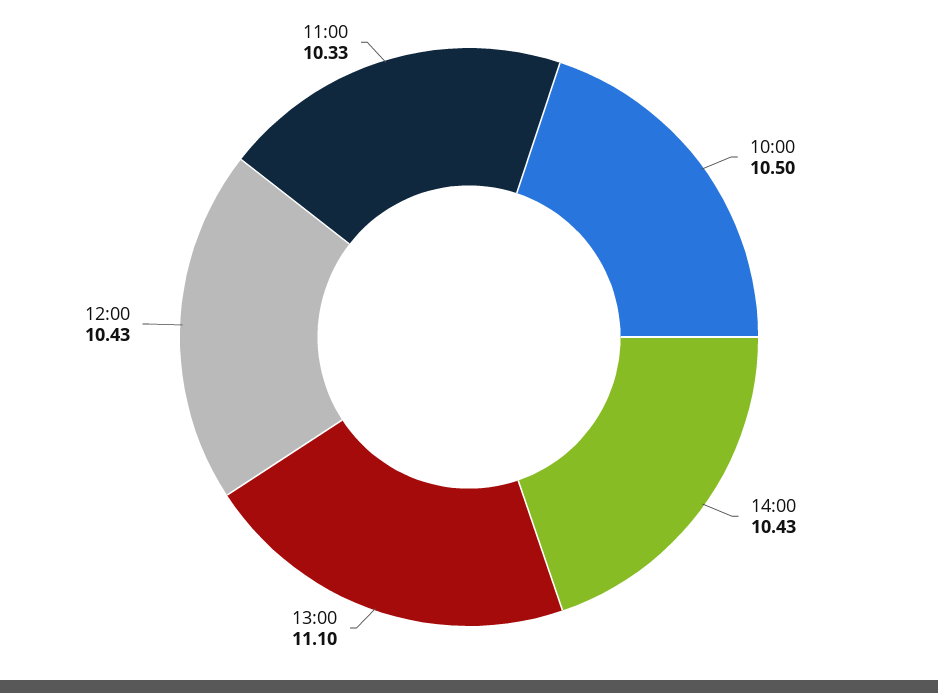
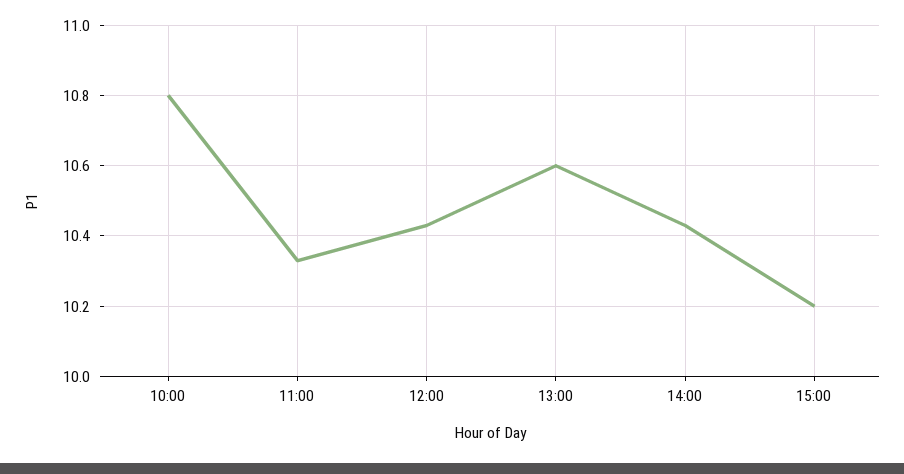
10:00: 10.5 -> 10.8
13:00: 11.1 -> 10.6
15:00: none -> 10.2

